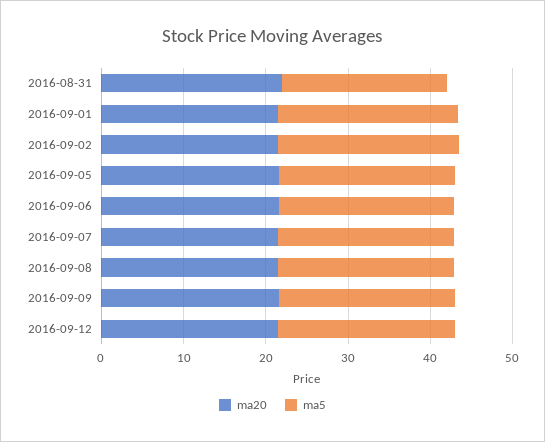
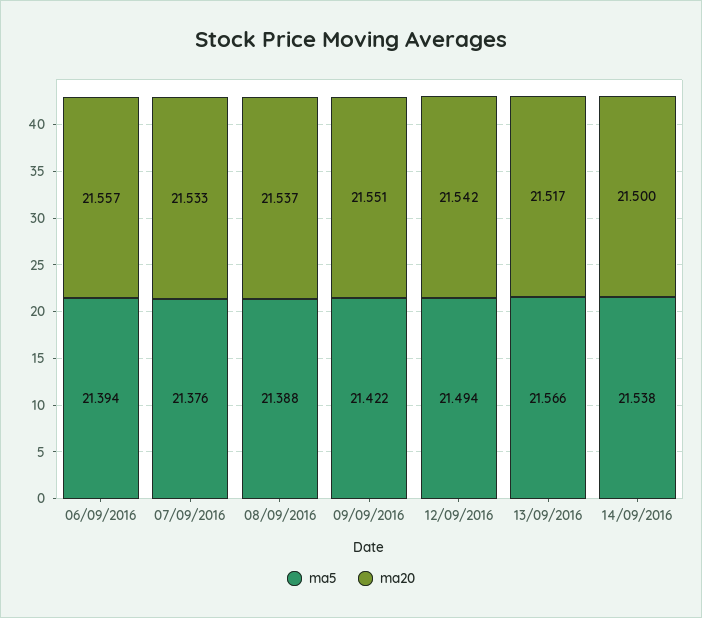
ma20, 2016-08-31: 22 -> none
ma5, 2016-08-31: 20 -> none
ma20, 2016-09-01: 22 -> none
ma5, 2016-09-01: 22 -> none
ma20, 2016-09-02: 22 -> none
ma5, 2016-09-02: 22 -> none
ma20, 2016-09-05: 22 -> none
ma5, 2016-09-05: 22 -> none
ma5, 13/09/2016: none -> 21.566
ma20, 13/09/2016: none -> 21.517
ma5, 14/09/2016: none -> 21.538
ma20, 14/09/2016: none -> 21.5

